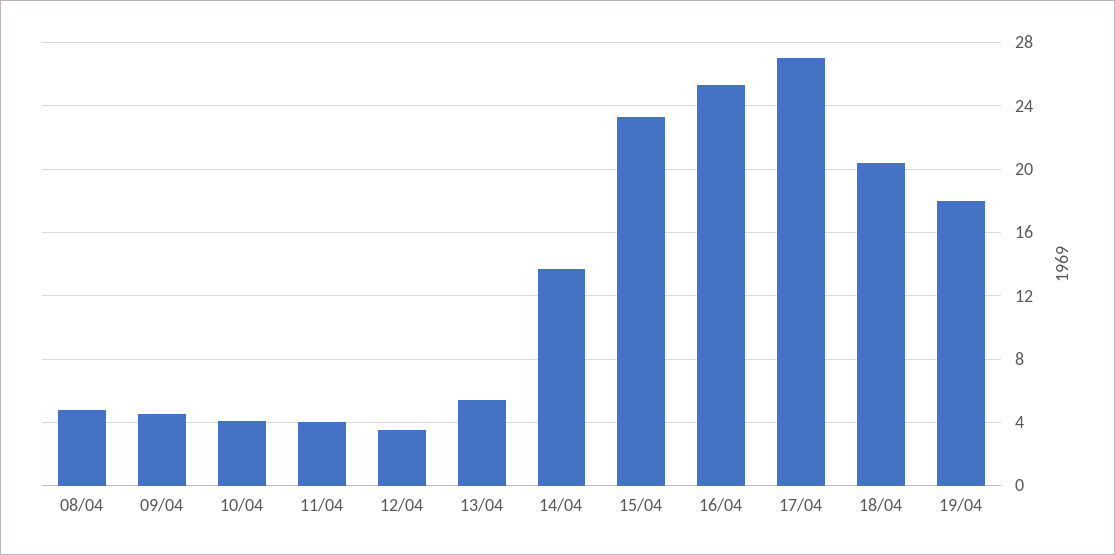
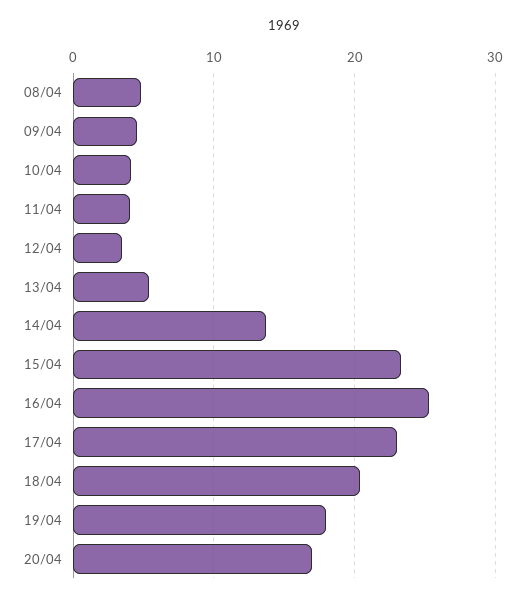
17/04: 27 -> 23
20/04: none -> 17

